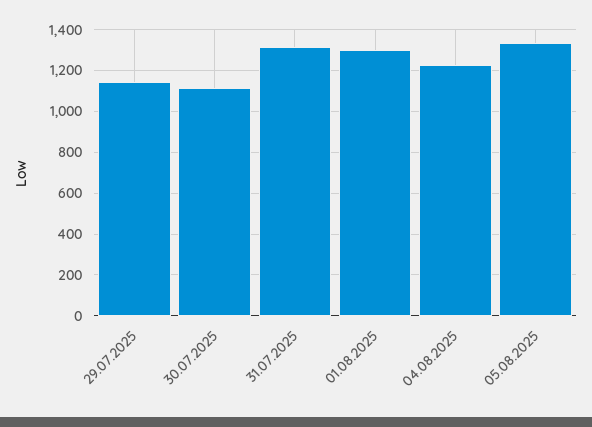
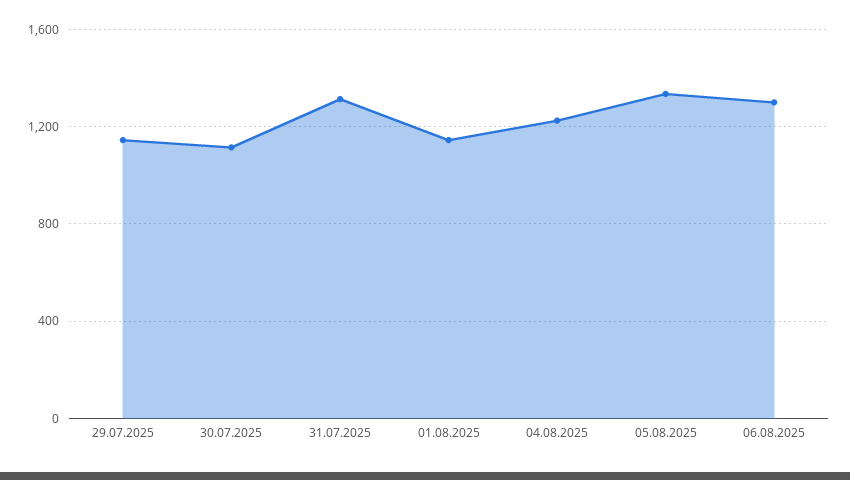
01.08.2025: 1300 -> 1150
06.08.2025: none -> 1300

